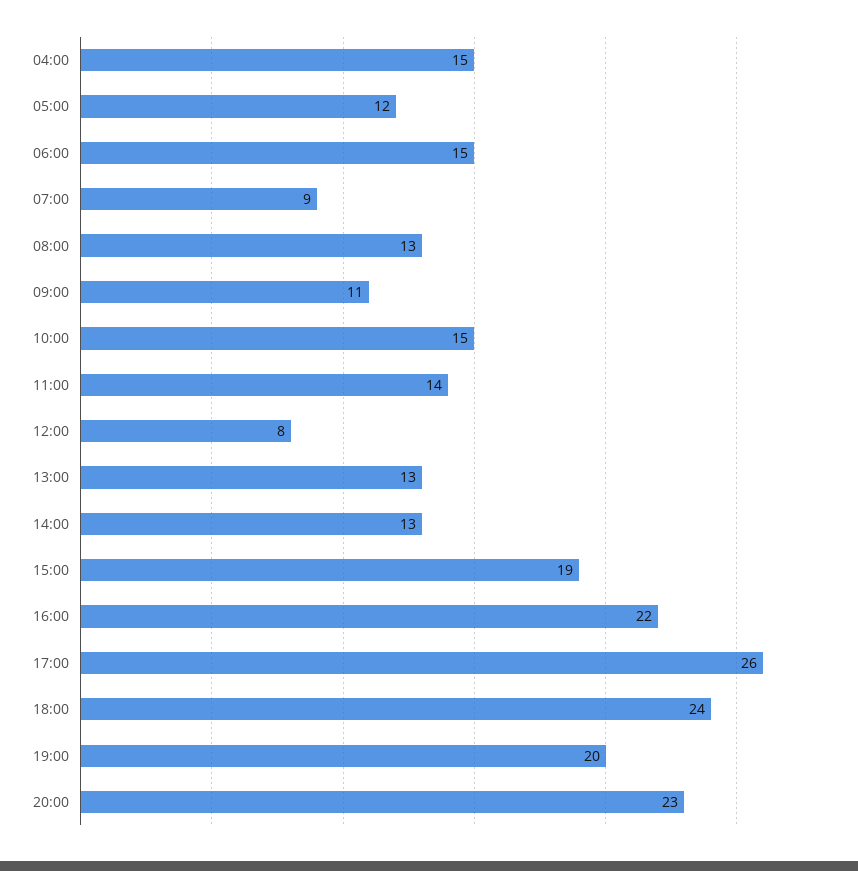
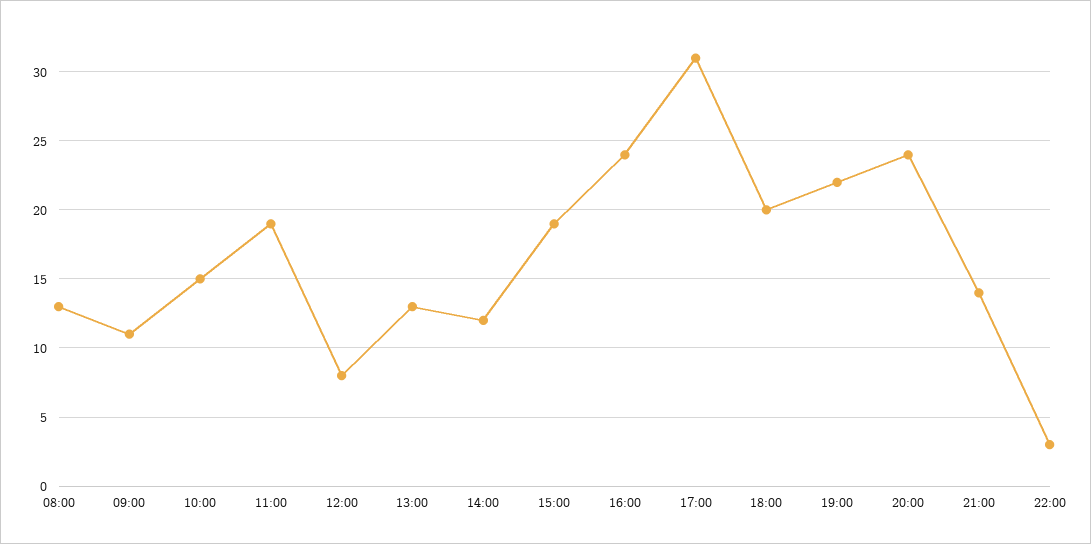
04:00: 15 -> none
05:00: 12 -> none
06:00: 15 -> none
07:00: 9 -> none
11:00: 14 -> 19
14:00: 13 -> 12
16:00: 22 -> 24
17:00: 26 -> 31
18:00: 24 -> 20
19:00: 20 -> 22
20:00: 23 -> 24
21:00: none -> 14
22:00: none -> 3

